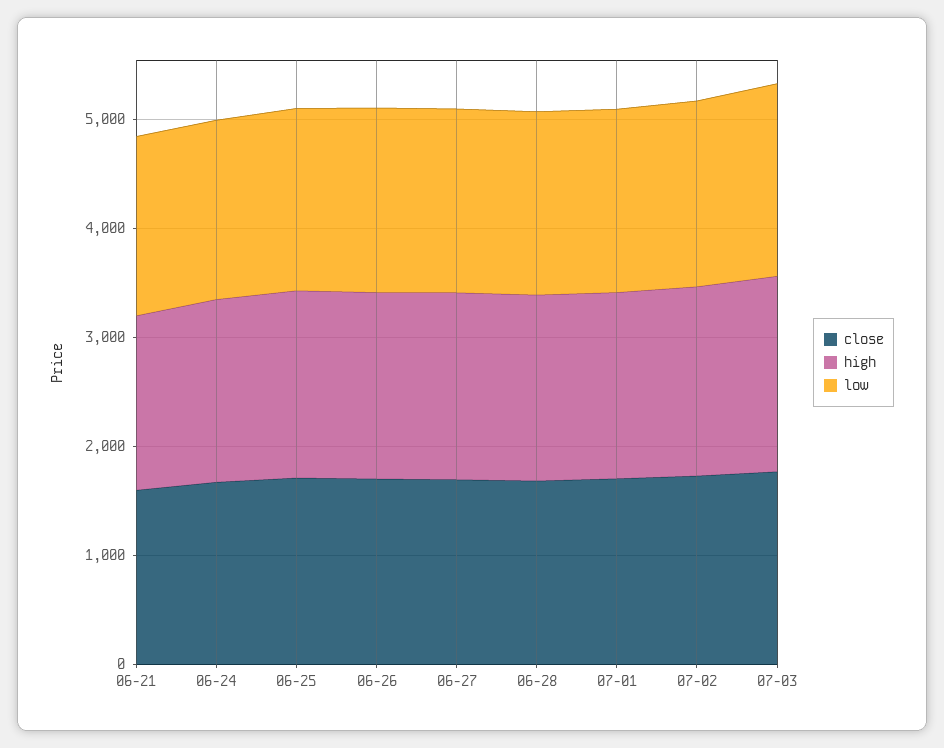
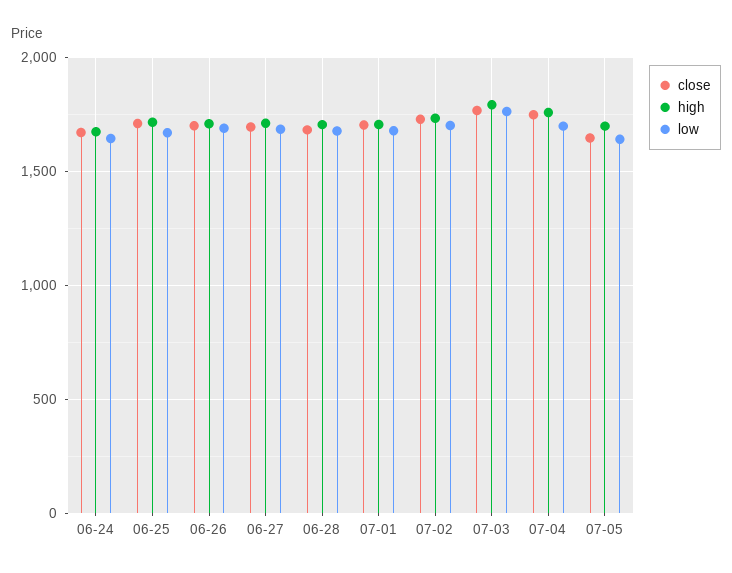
close, 06-21: 1600 -> none
high, 06-21: 1600 -> none
low, 06-21: 1600 -> none
close, 07-04: none -> 1750
high, 07-04: none -> 1750
low, 07-04: none -> 1700
close, 07-05: none -> 1650
high, 07-05: none -> 1700
low, 07-05: none -> 1650

